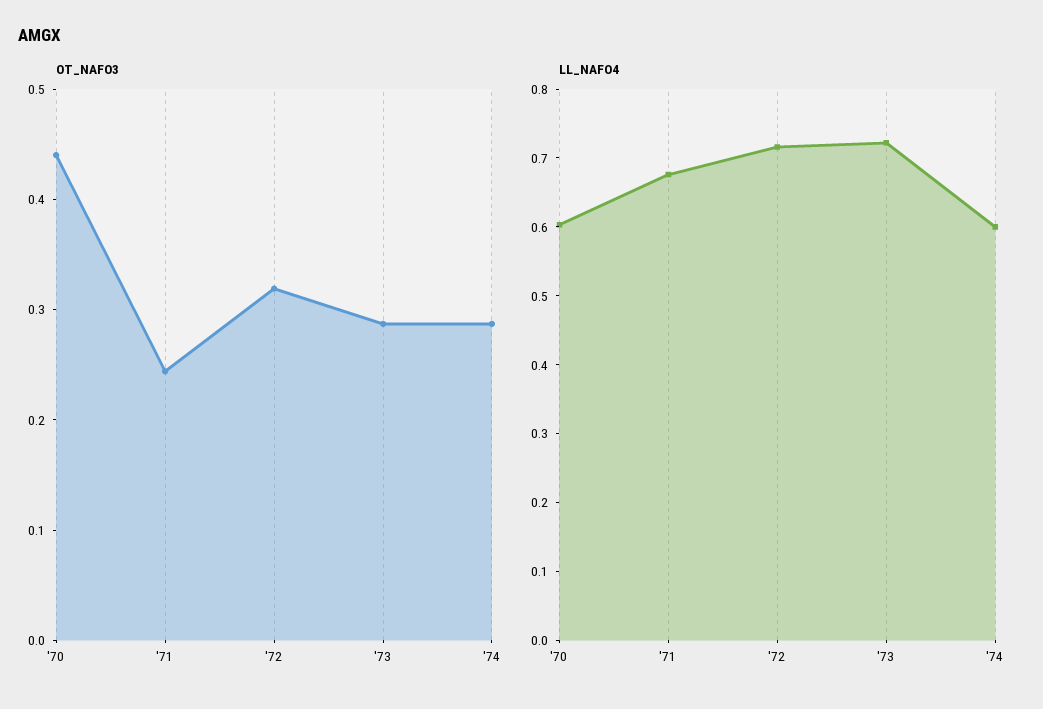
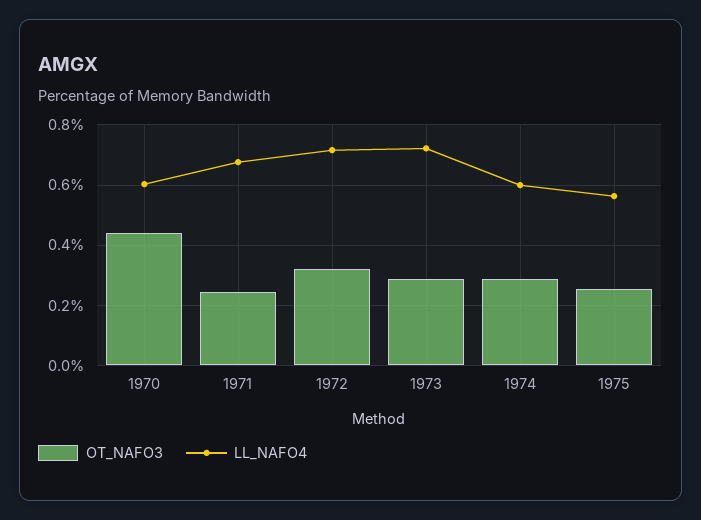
OT_NAFO3, 1975: none -> 0.26
LL_NAFO4, 1975: none -> 0.56

